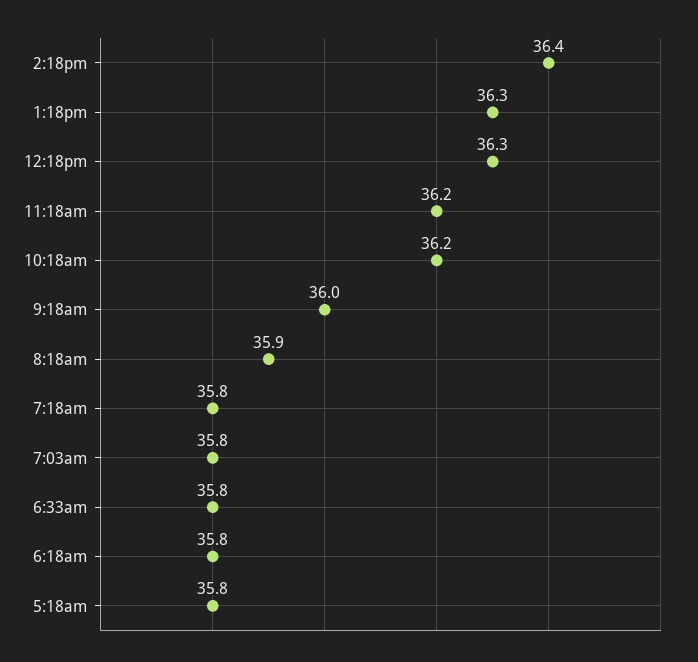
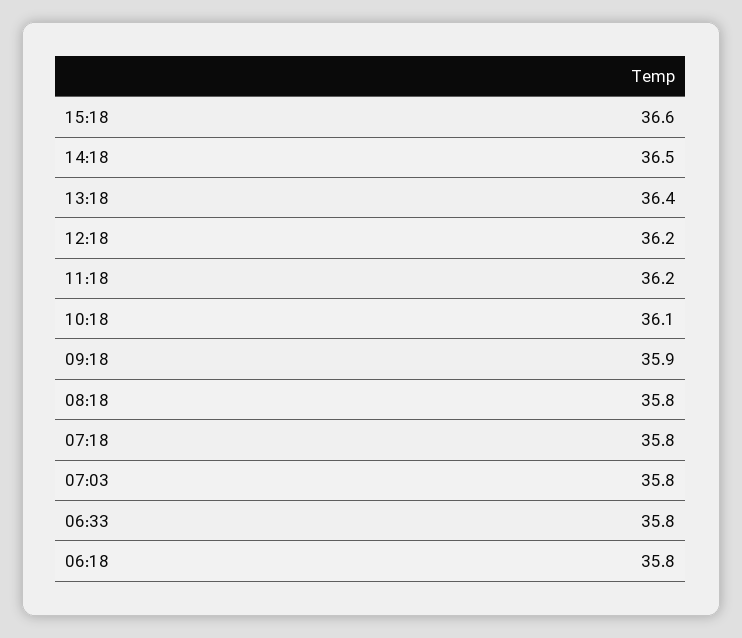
2:18pm: 36.4 -> 36.5
1:18pm: 36.3 -> 36.4
12:18pm: 36.3 -> 36.2
10:18am: 36.2 -> 36.1
9:18am: 36 -> 35.9
8:18am: 35.9 -> 35.8
5:18am: 35.8 -> none
15:18: none -> 36.6

